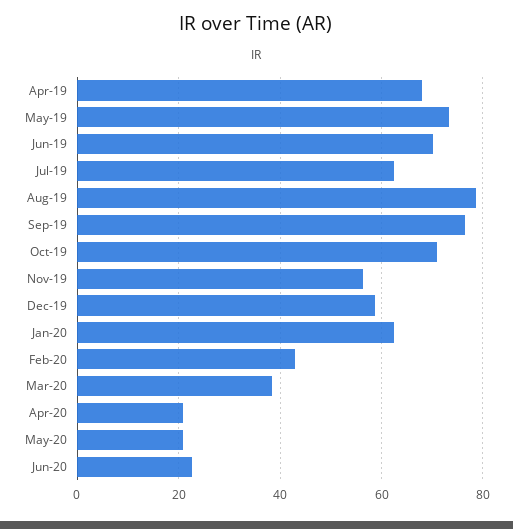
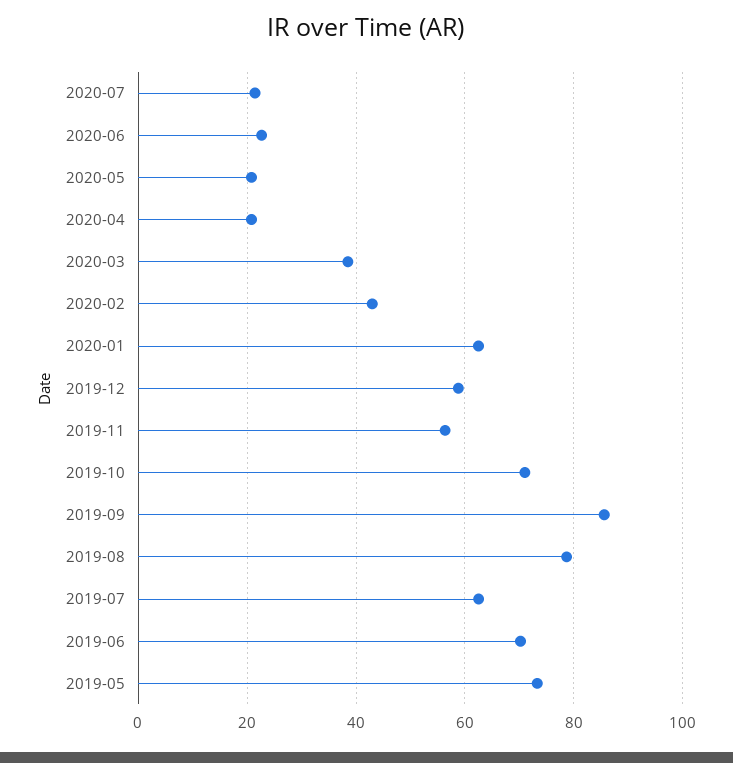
Apr-19: 68 -> none
Sep-19: 76 -> 86
2020-07: none -> 22

